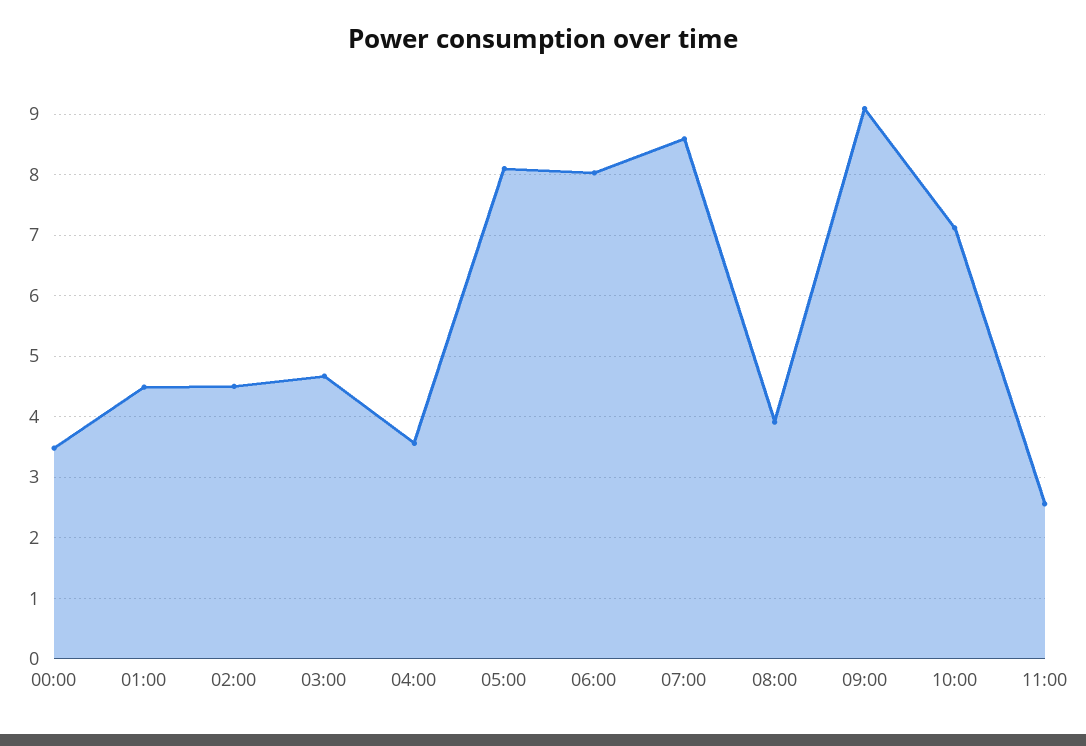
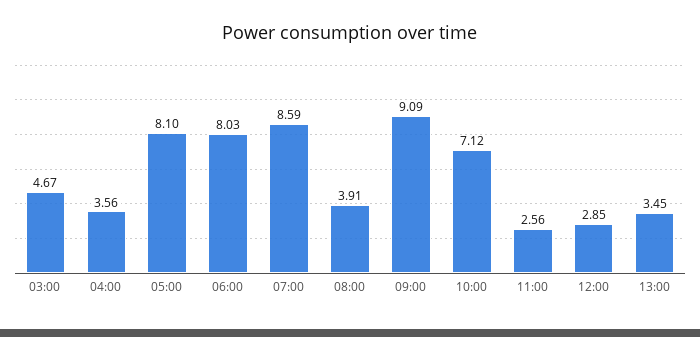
00:00: 3.5 -> none
01:00: 4.5 -> none
02:00: 4.5 -> none
12:00: none -> 2.85
13:00: none -> 3.45

